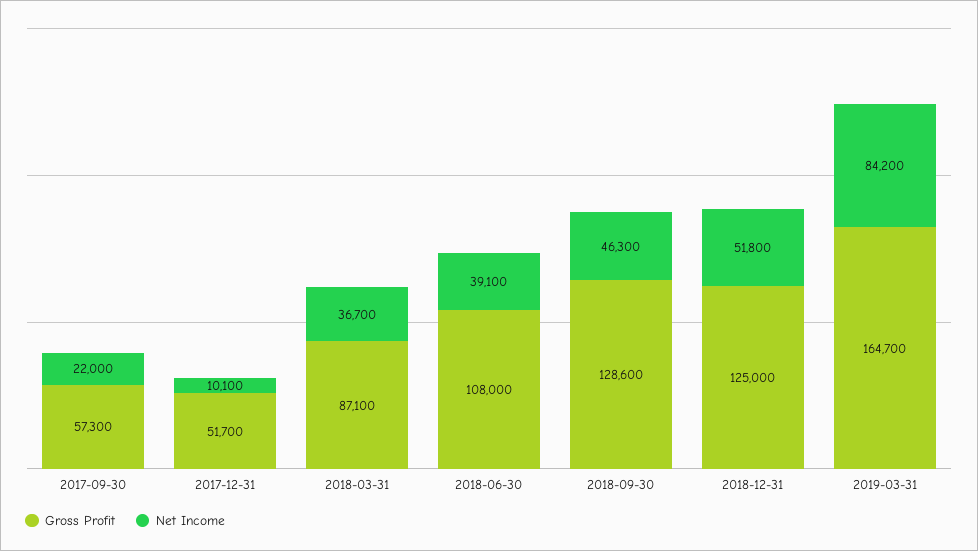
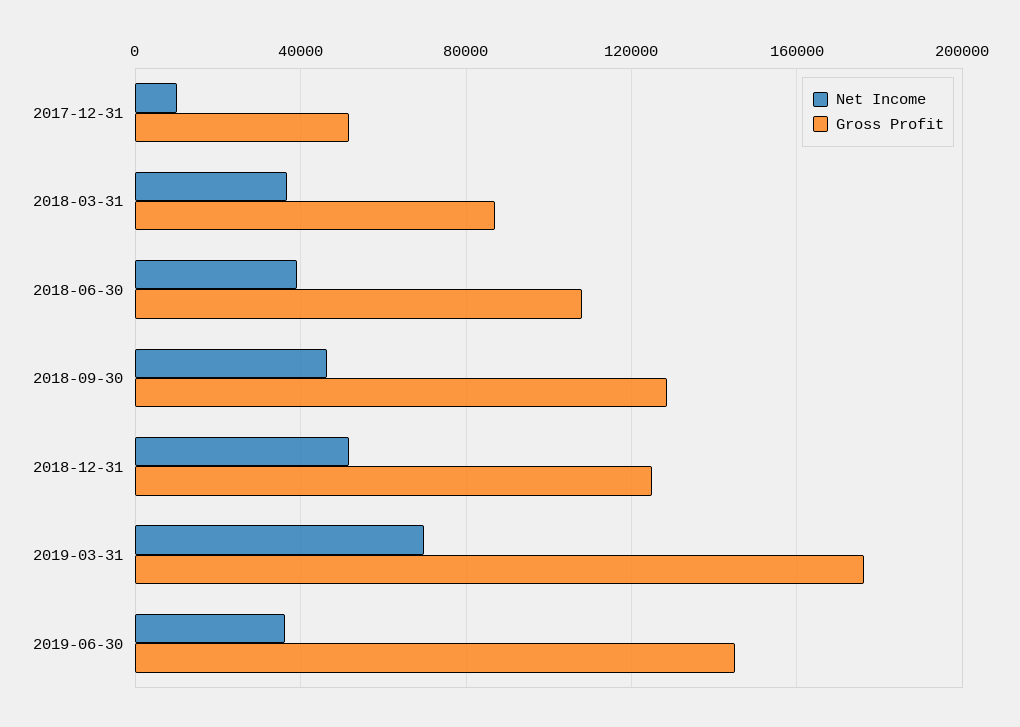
Gross Profit, 2017-09-30: 57300 -> none
Net Income, 2017-09-30: 22000 -> none
Gross Profit, 2019-03-31: 164700 -> 175000
Net Income, 2019-03-31: 84200 -> 70000
Net Income, 2019-06-30: none -> 35000
Gross Profit, 2019-06-30: none -> 145000

